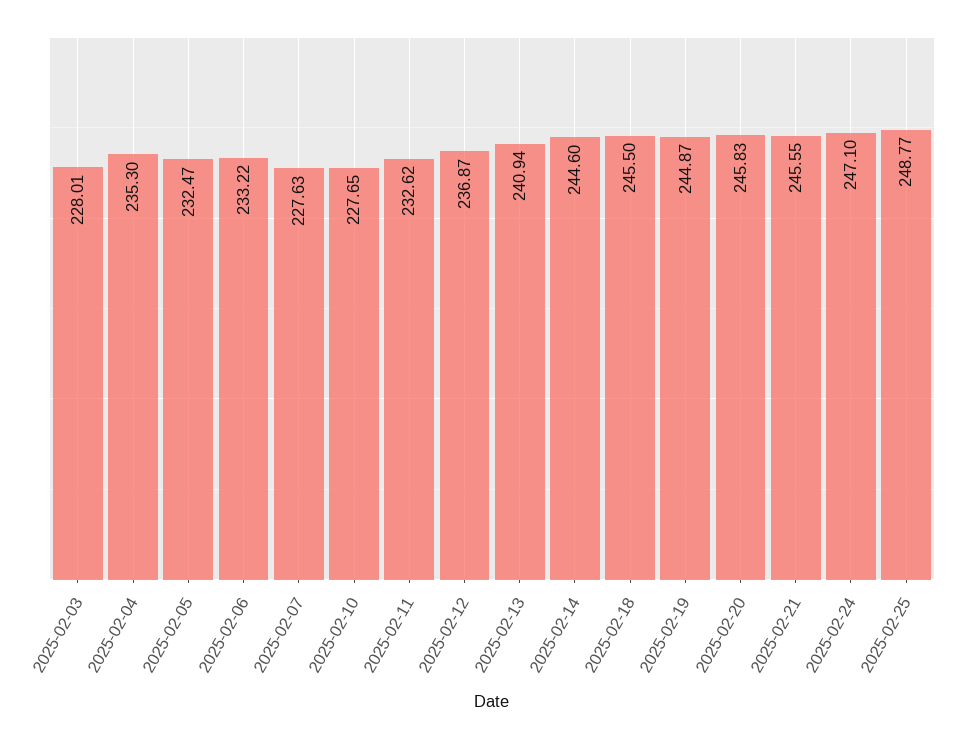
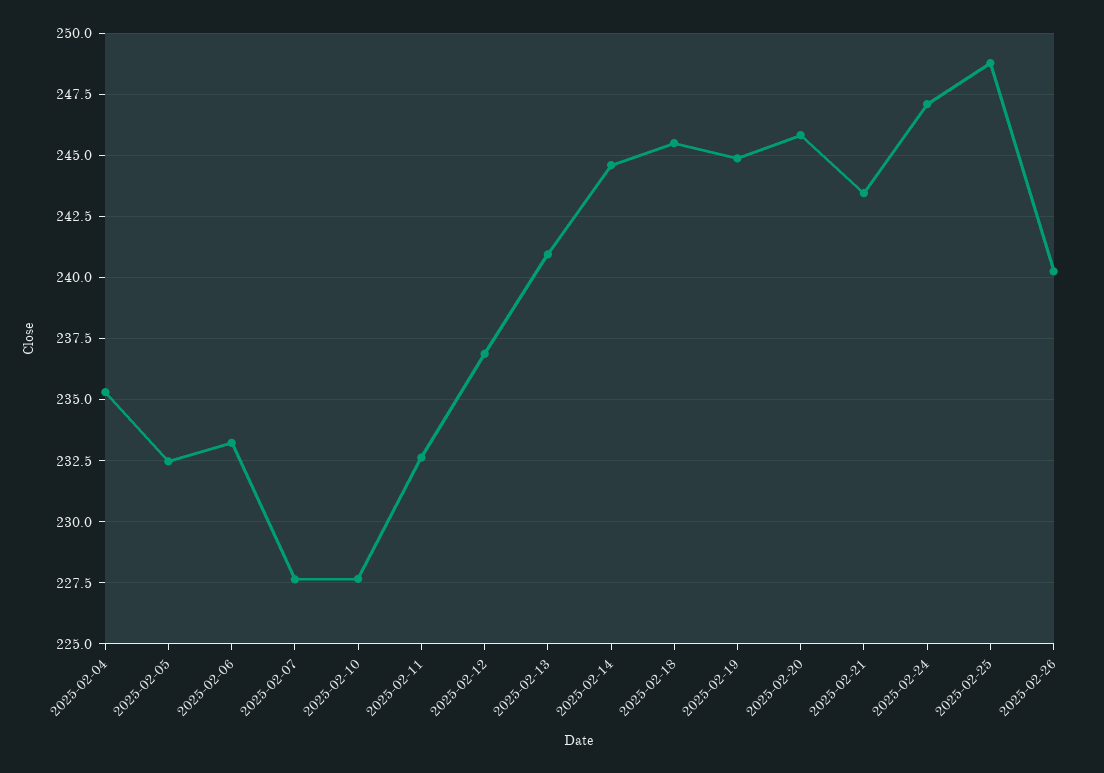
2025-02-03: 228.01 -> none
2025-02-21: 245.55 -> 243.5
2025-02-26: none -> 240.25

